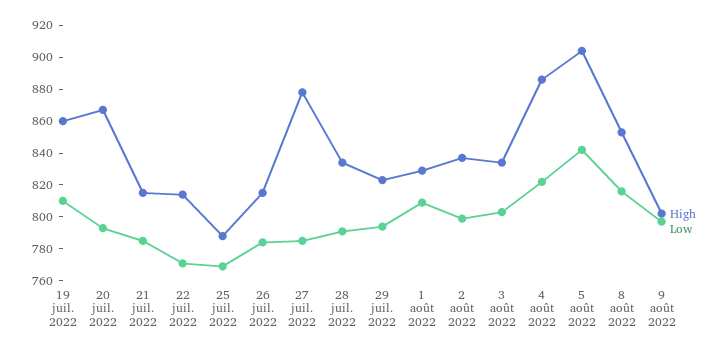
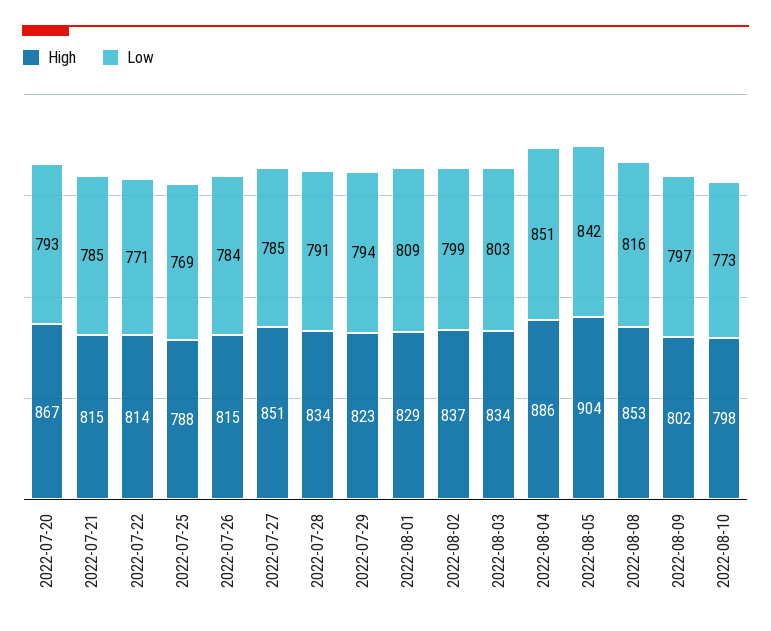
High, 19 juil. 2022: 860 -> none
Low, 19 juil. 2022: 810 -> none
High, 27 juil. 2022: 880 -> 851
Low, 4 août 2022: 820 -> 851
High, 2022-08-10: none -> 798
Low, 2022-08-10: none -> 773

